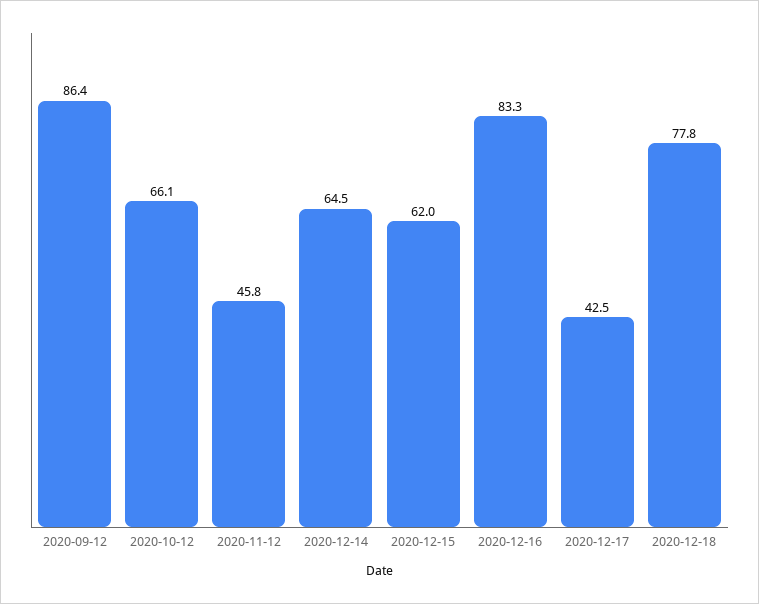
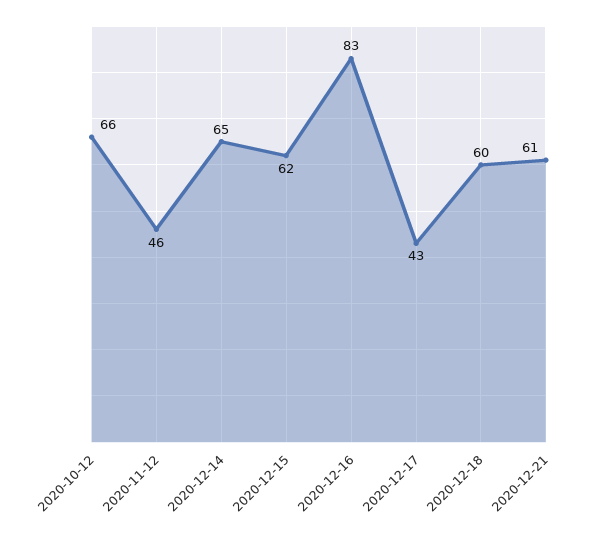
2020-09-12: 86.4 -> none
2020-12-18: 77.8 -> 60
2020-12-21: none -> 61

